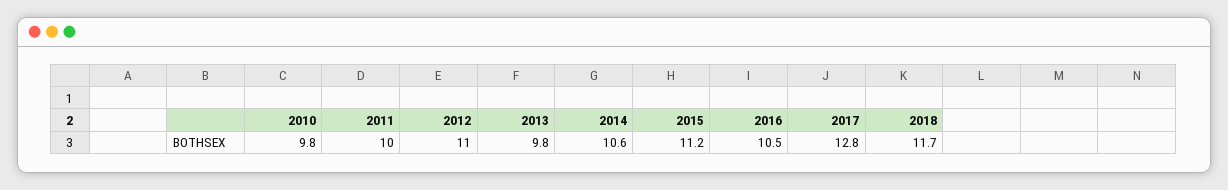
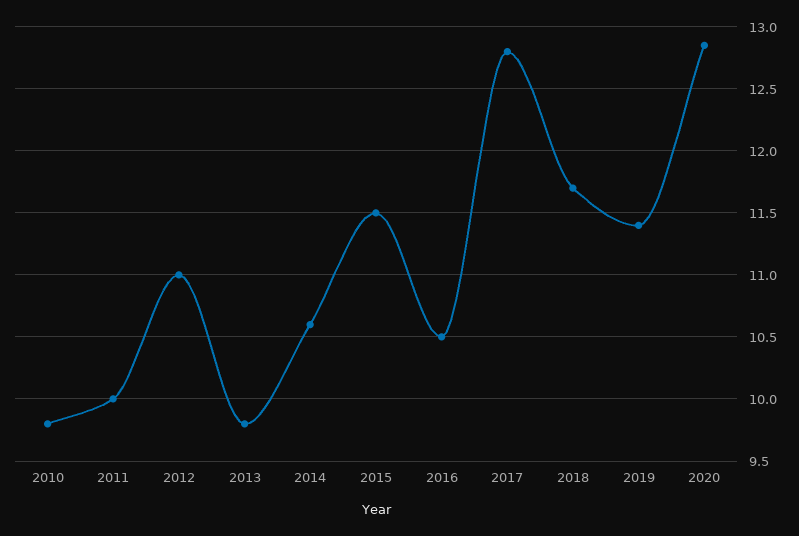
2015: 11.2 -> 11.5
2019: none -> 11.4
2020: none -> 12.85

